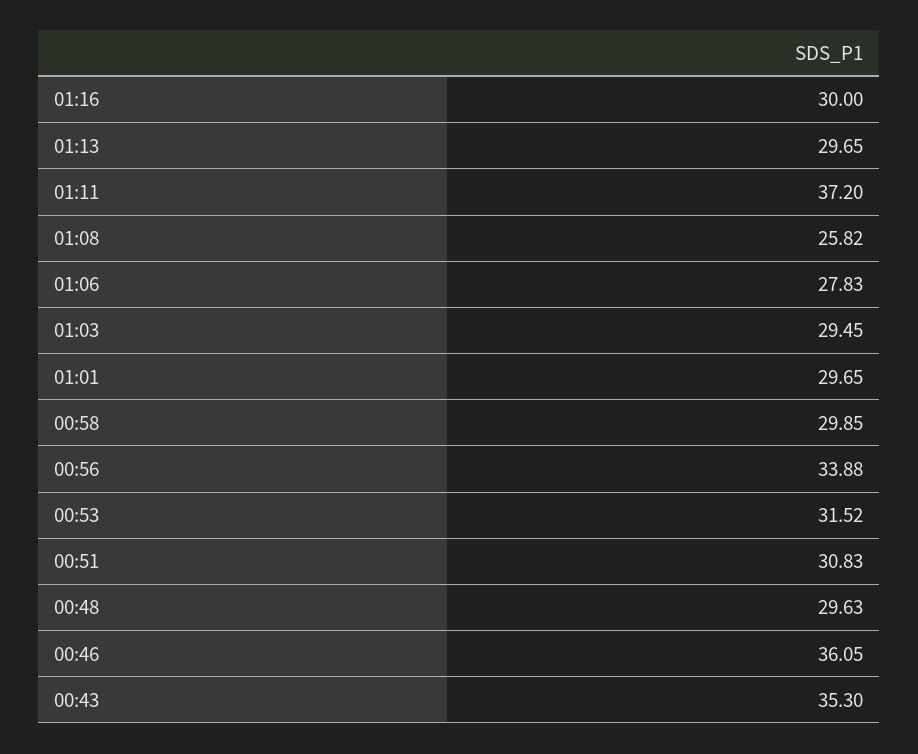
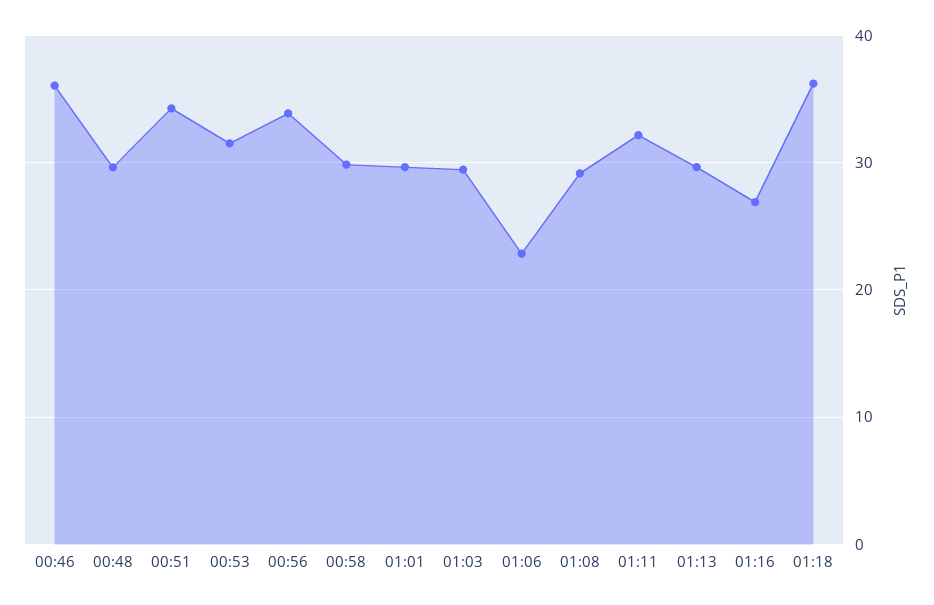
01:16: 30 -> 27
01:11: 37.2 -> 32
01:08: 25.82 -> 29
01:06: 27.83 -> 23
00:51: 30.83 -> 34
00:43: 35.3 -> none
01:18: none -> 36

